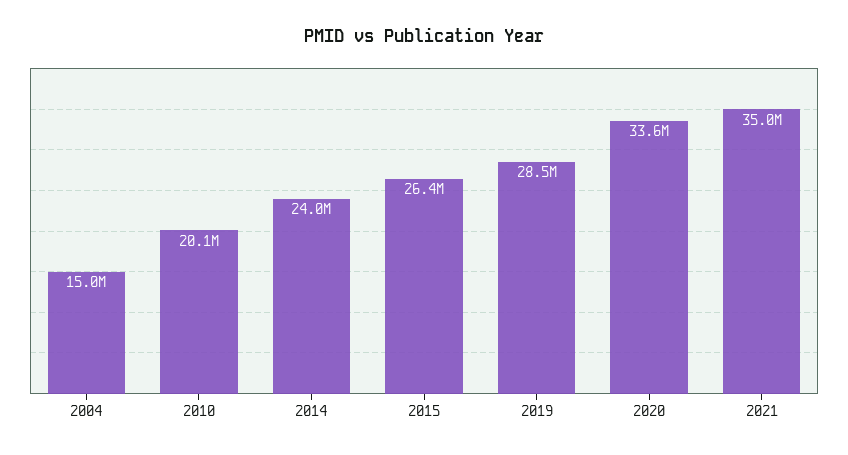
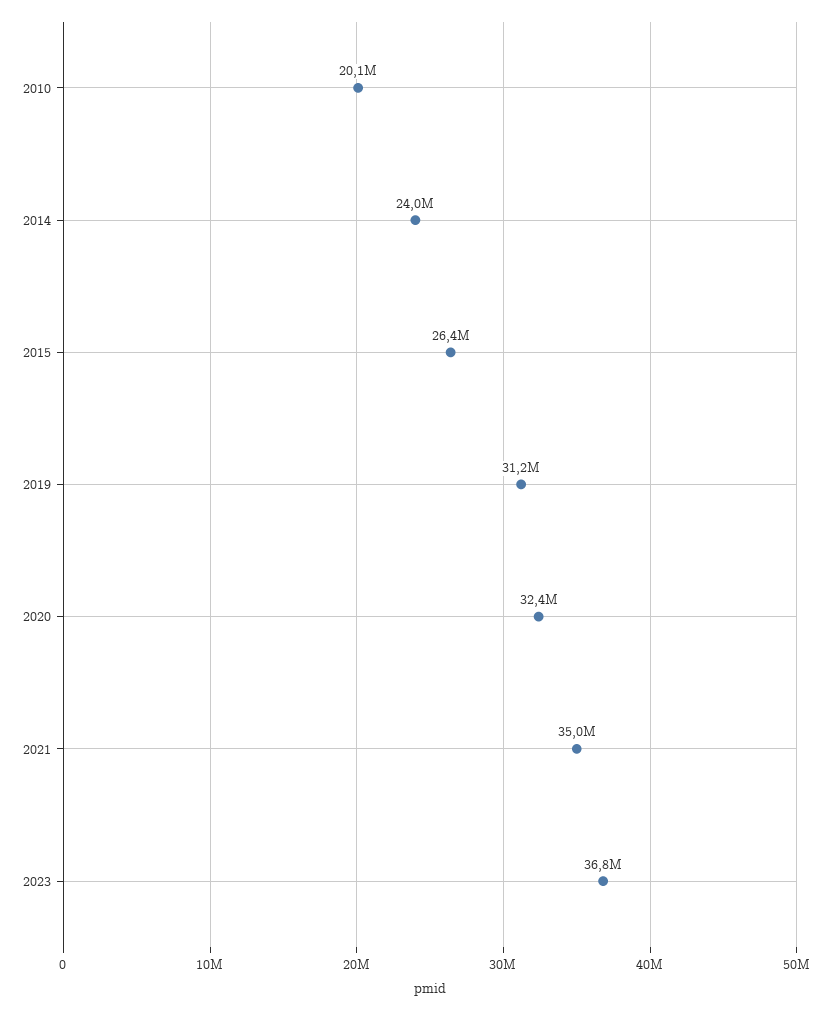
2004: 15000000 -> none
2019: 28500000 -> 31200000
2020: 33600000 -> 32400000
2023: none -> 36800000

